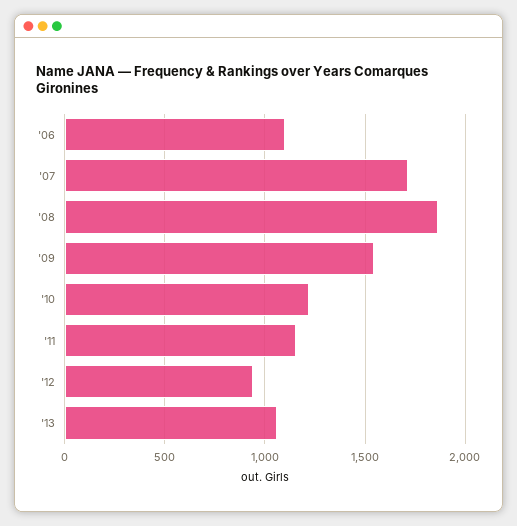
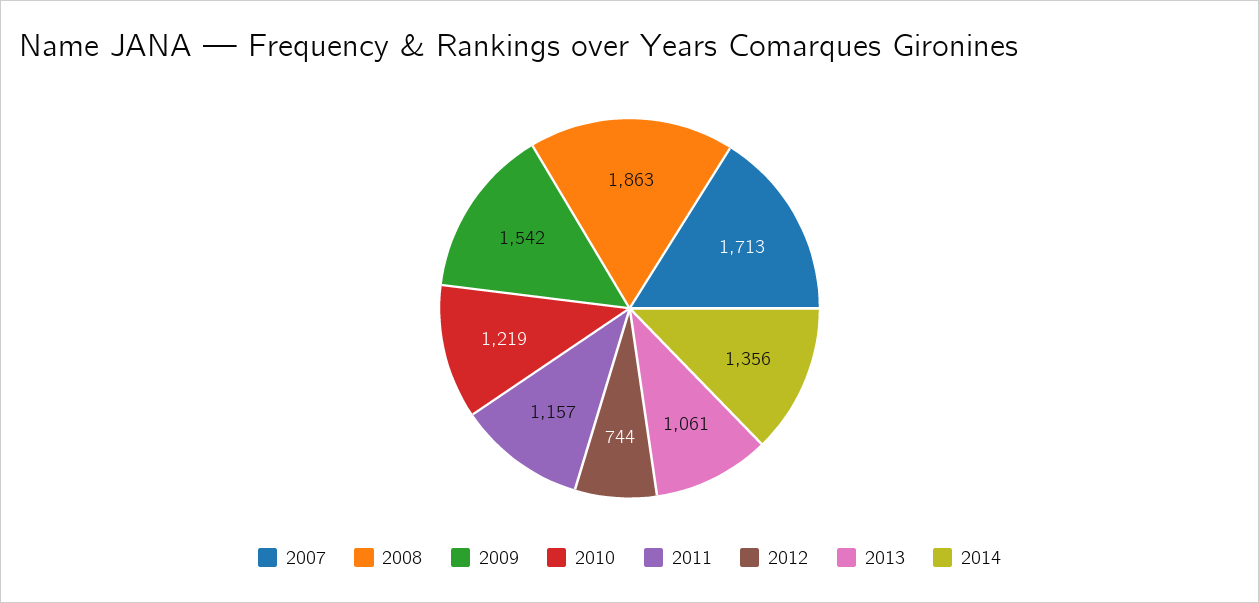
'06: 1100 -> none
'12: 950 -> 744
2014: none -> 1356

